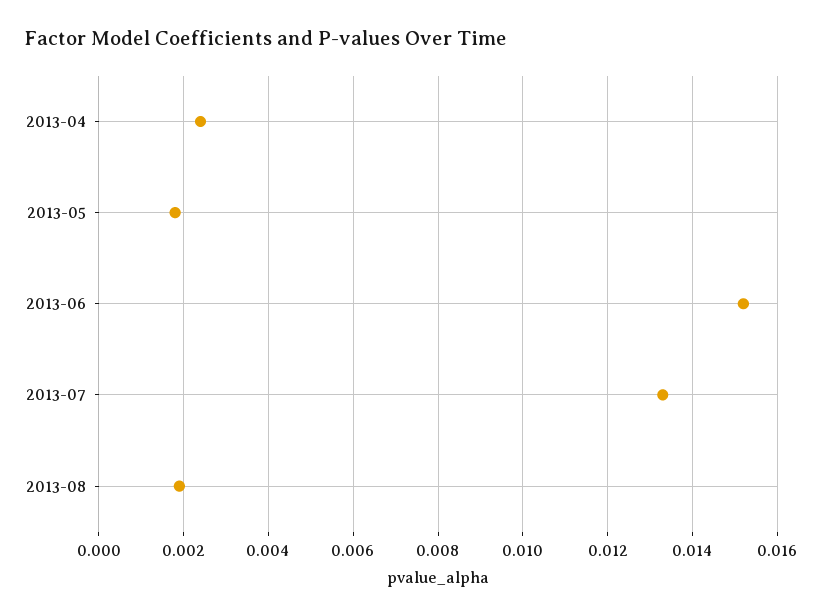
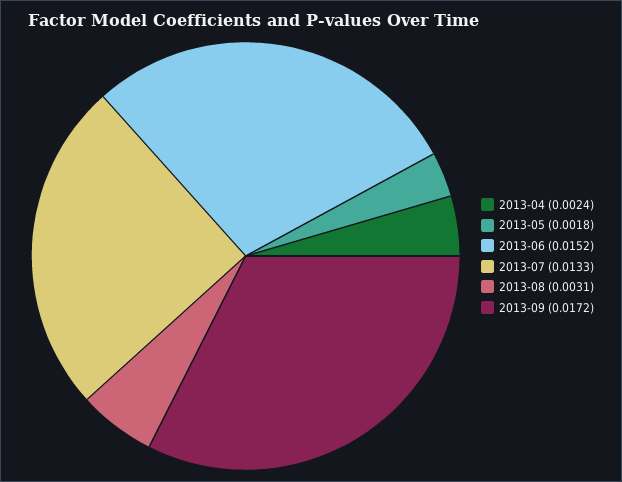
2013-08: 0.002 -> 0.0031
2013-09: none -> 0.0172

